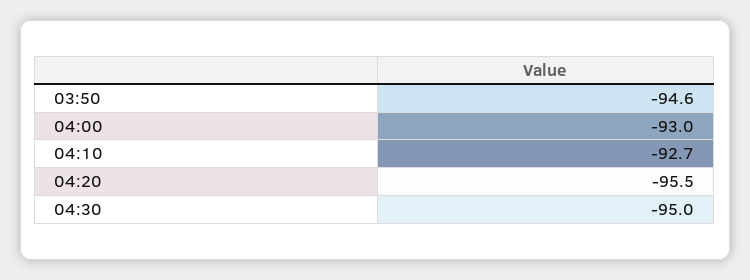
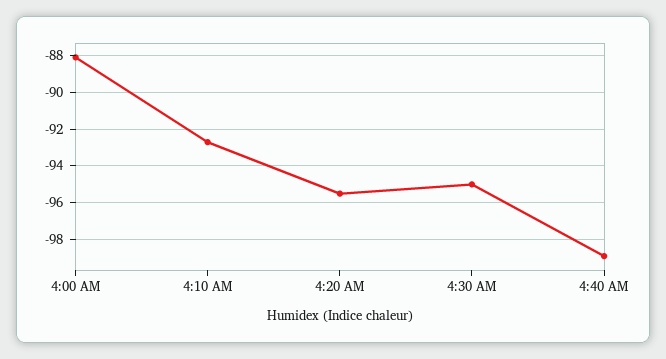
03:50: -94.6 -> none
04:00: -93 -> -88
4:40 AM: none -> -99

